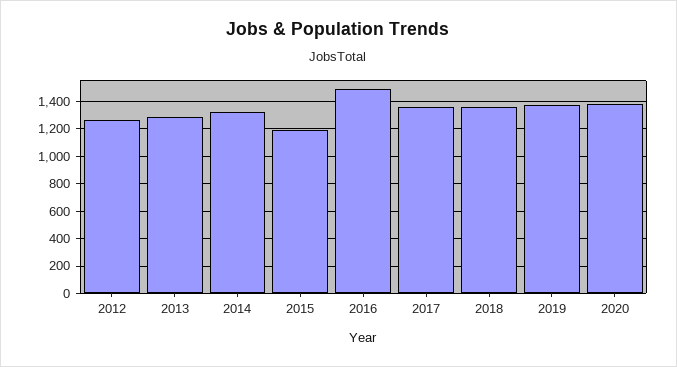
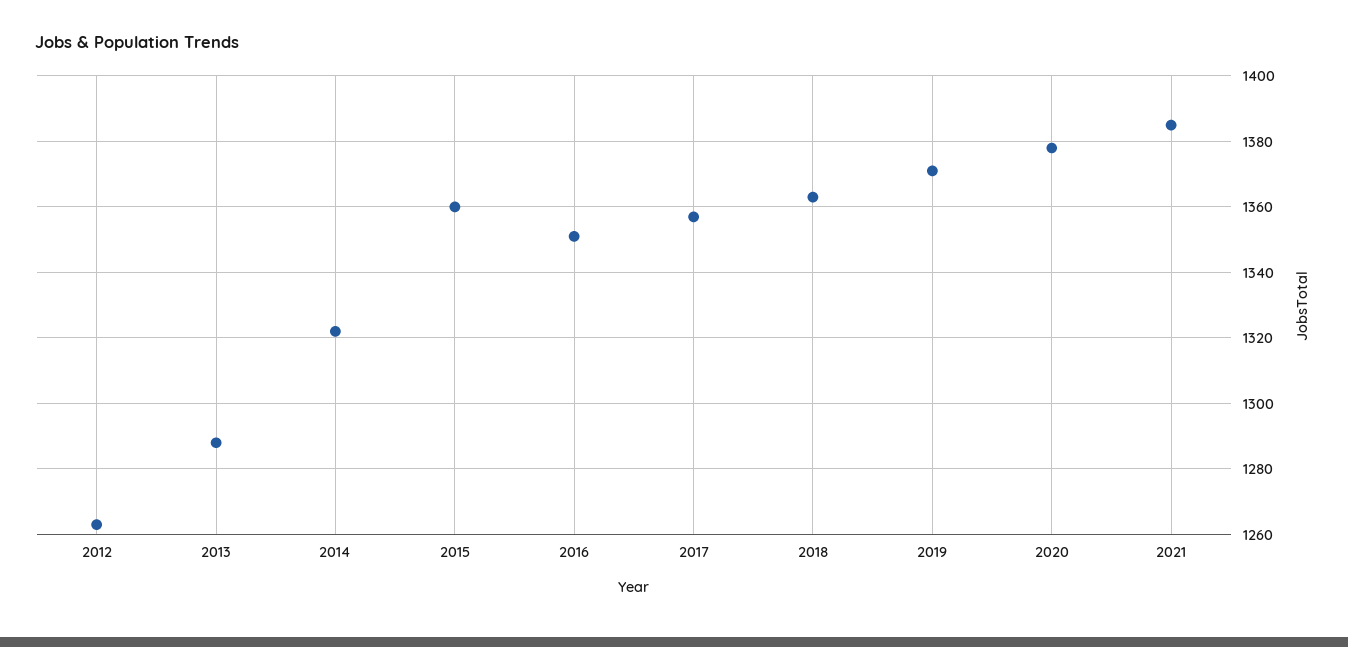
2015: 1200 -> 1360
2016: 1500 -> 1350
2021: none -> 1385

